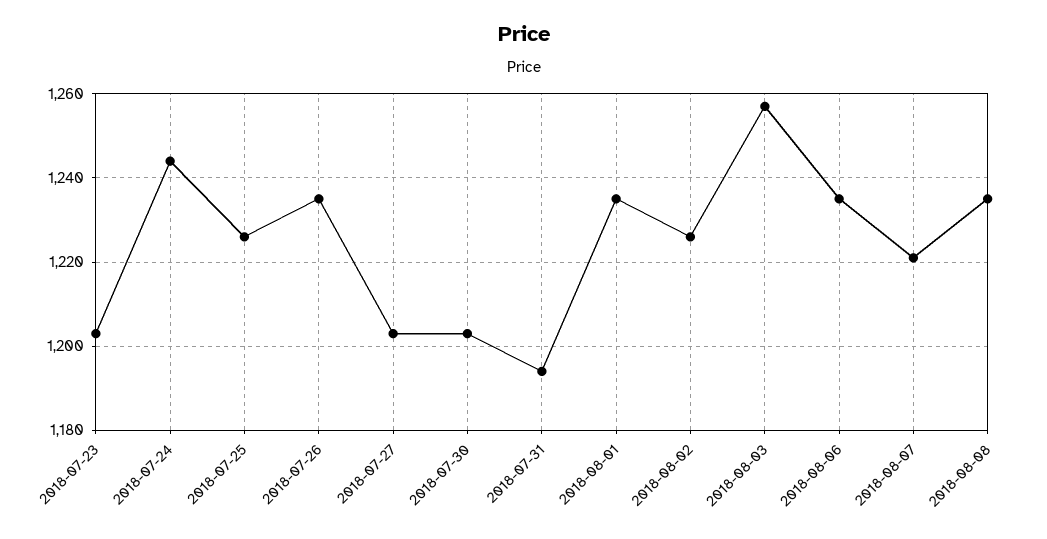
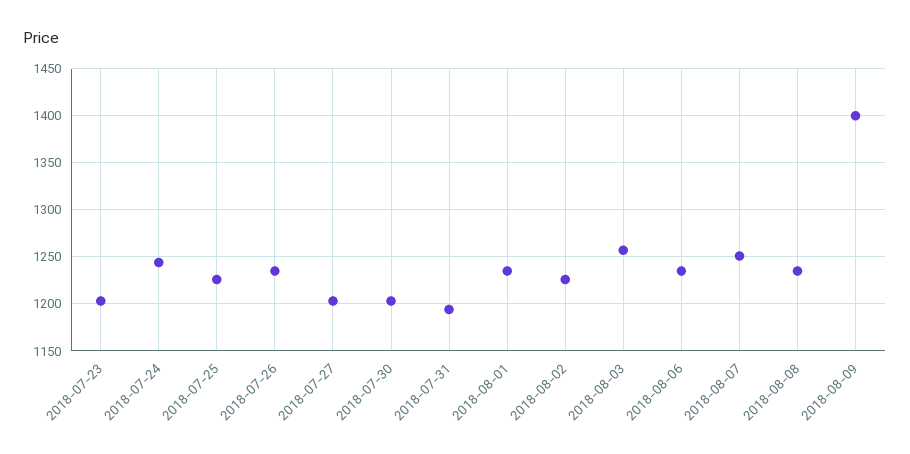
2018-08-07: 1220 -> 1250
2018-08-09: none -> 1400

